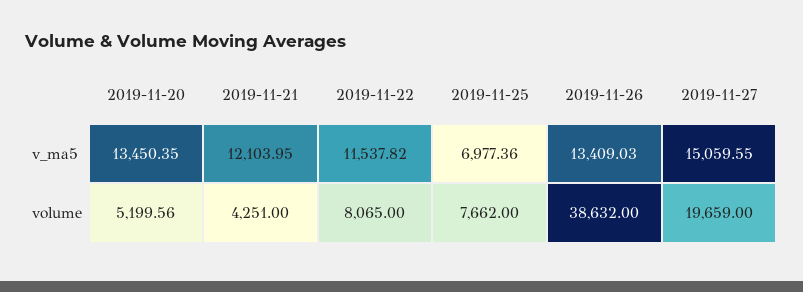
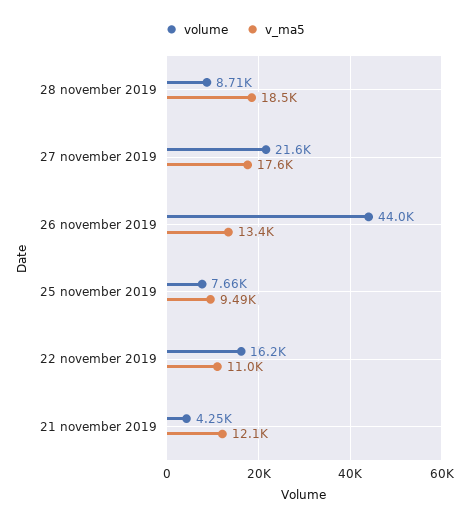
v_ma5, 2019-11-20: 13450.35 -> none
v_ma5, 2019-11-22: 11537.82 -> 11000
v_ma5, 2019-11-25: 6977.36 -> 9490
v_ma5, 2019-11-27: 15059.55 -> 17600
volume, 2019-11-20: 5199.56 -> none
volume, 2019-11-22: 8065 -> 16200
volume, 2019-11-26: 38632 -> 44000
volume, 2019-11-27: 19659 -> 21600
volume, 28 november 2019: none -> 8710
v_ma5, 28 november 2019: none -> 18500

